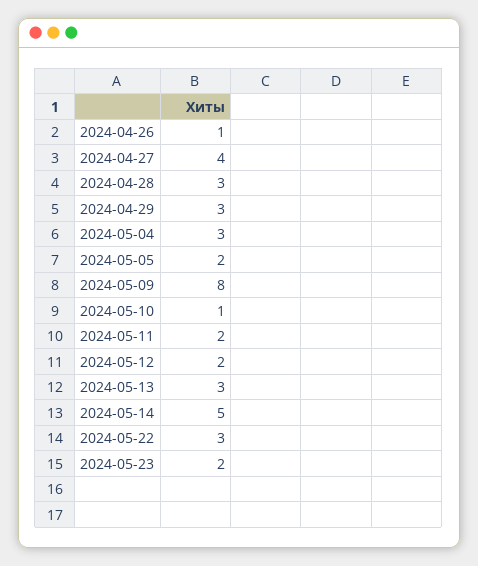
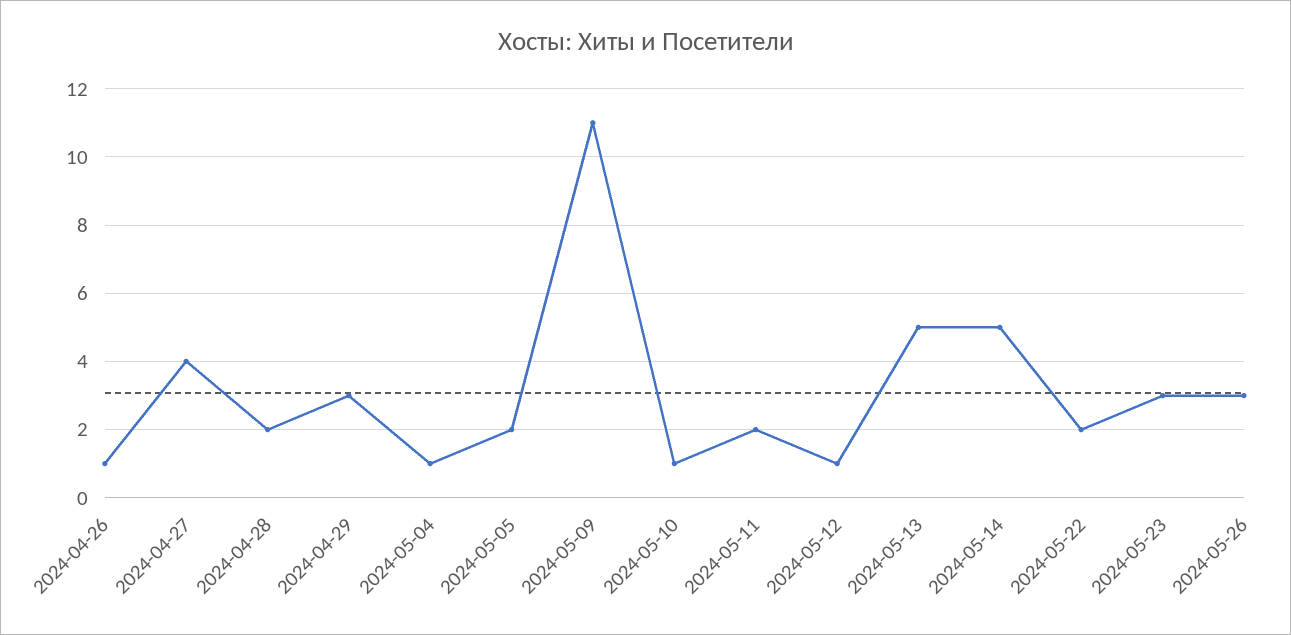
2024-04-28: 3 -> 2
2024-05-04: 3 -> 1
2024-05-09: 8 -> 11
2024-05-12: 2 -> 1
2024-05-13: 3 -> 5
2024-05-22: 3 -> 2
2024-05-23: 2 -> 3
2024-05-26: none -> 3

